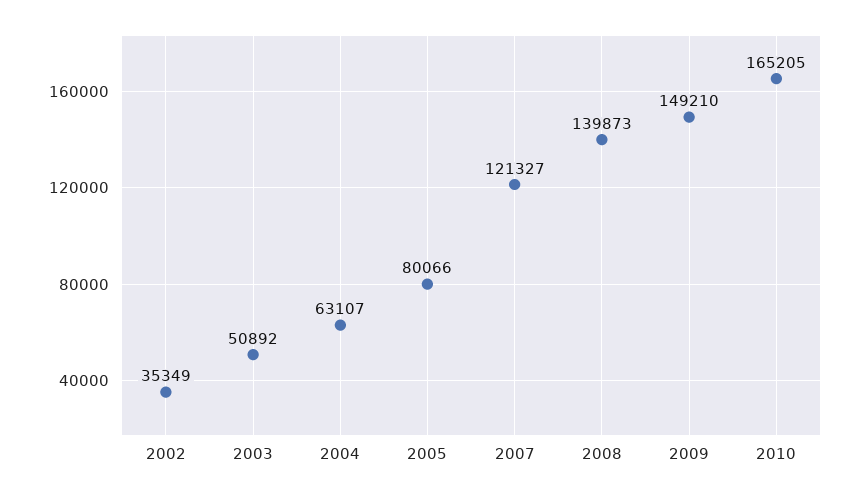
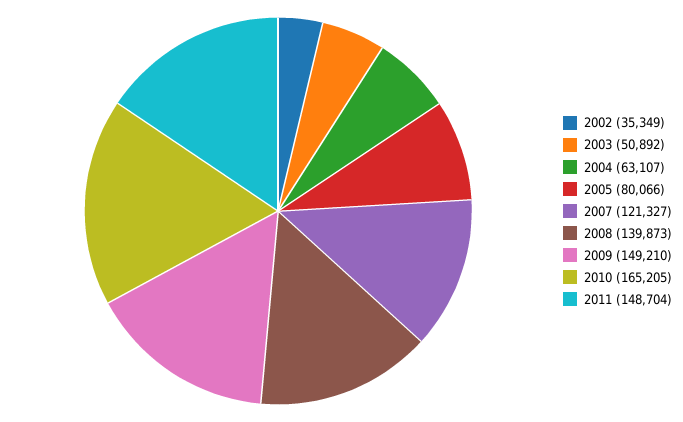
2011: none -> 148704

